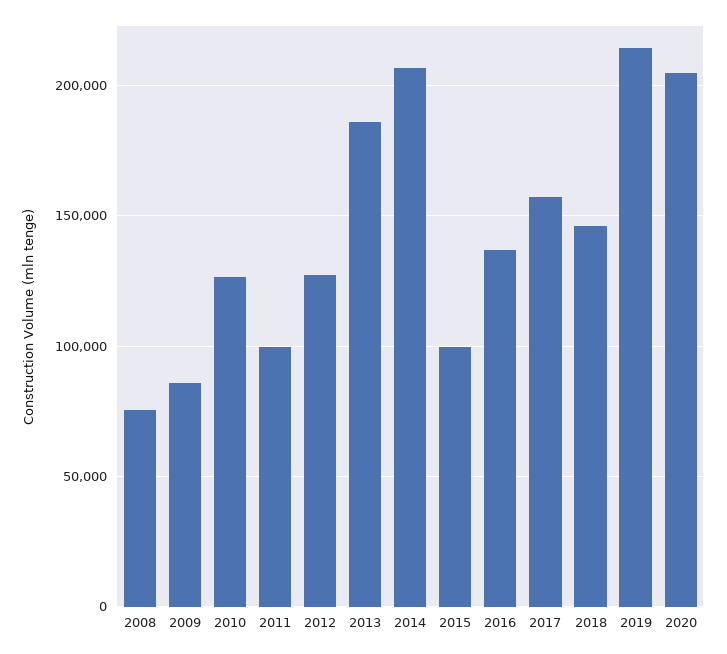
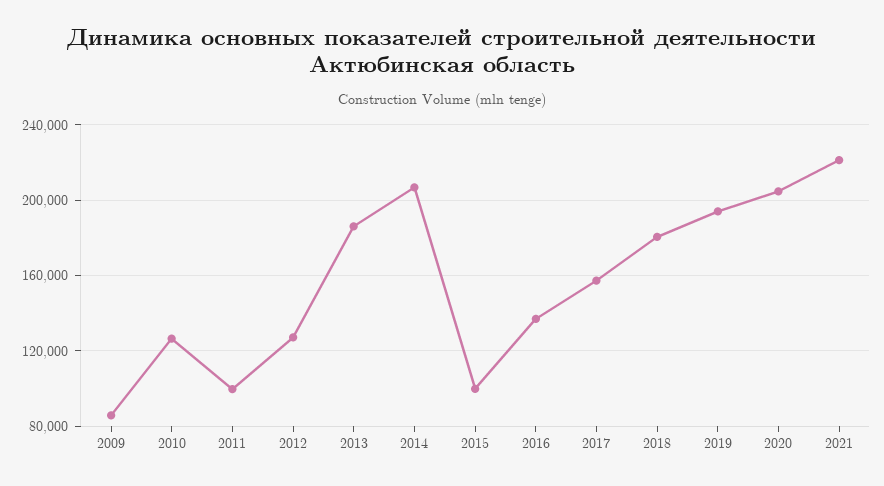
2008: 75000 -> none
2018: 145000 -> 180000
2019: 215000 -> 195000
2021: none -> 220000

